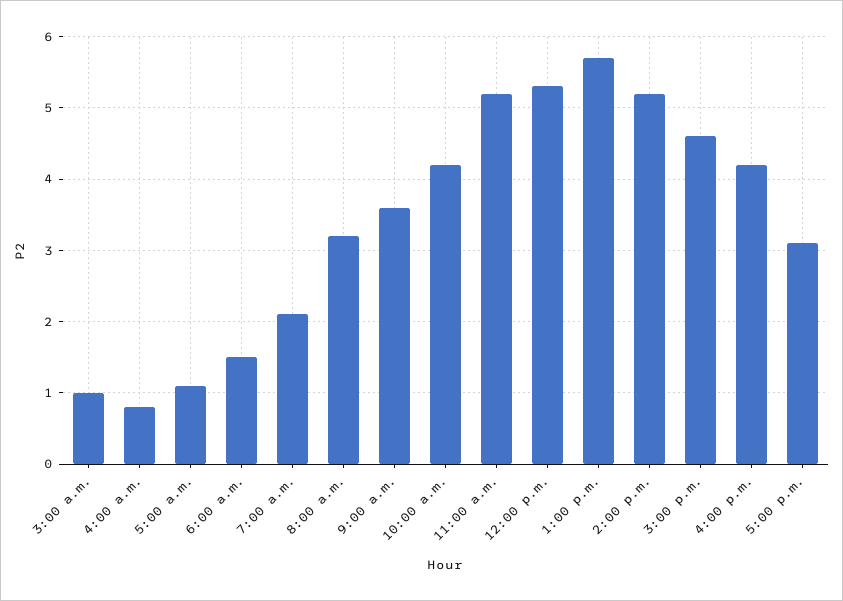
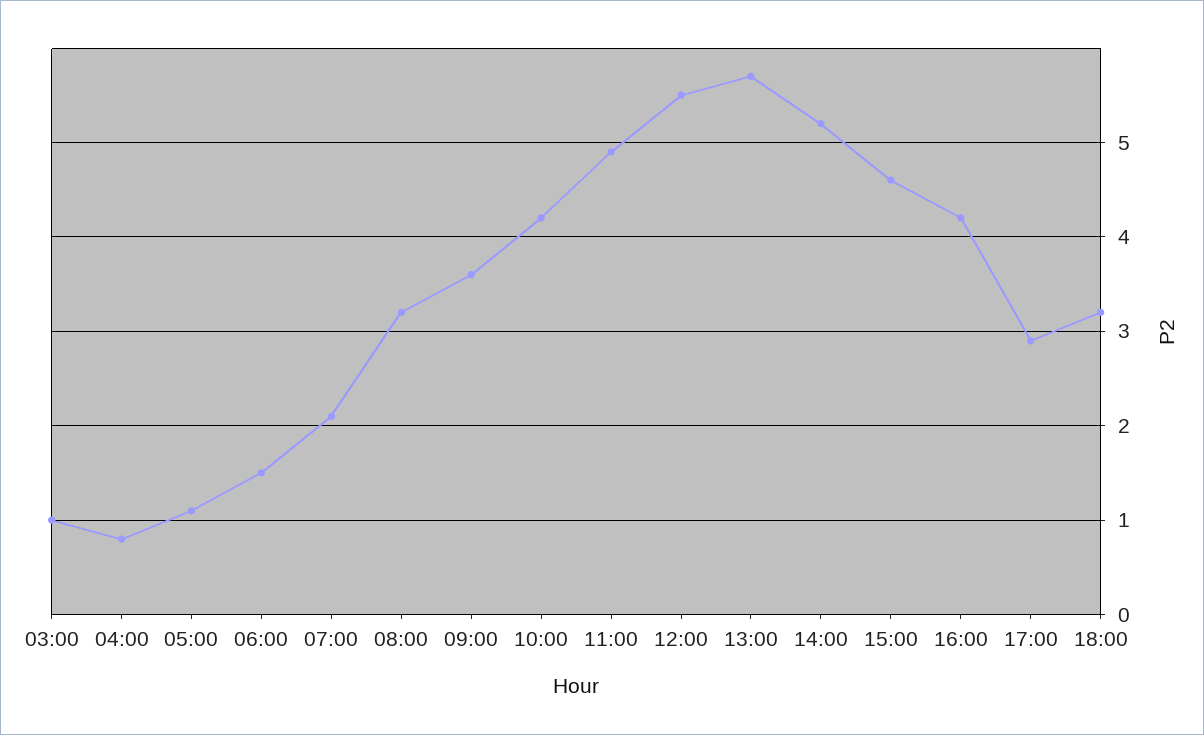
11:00 a.m.: 5.2 -> 4.9
12:00 p.m.: 5.3 -> 5.5
5:00 p.m.: 3.1 -> 2.9
18:00: none -> 3.2

